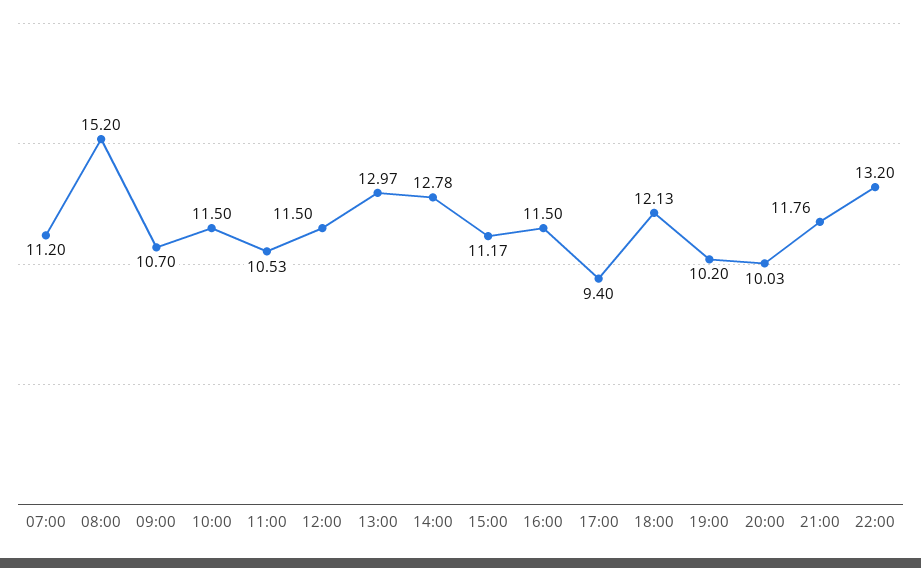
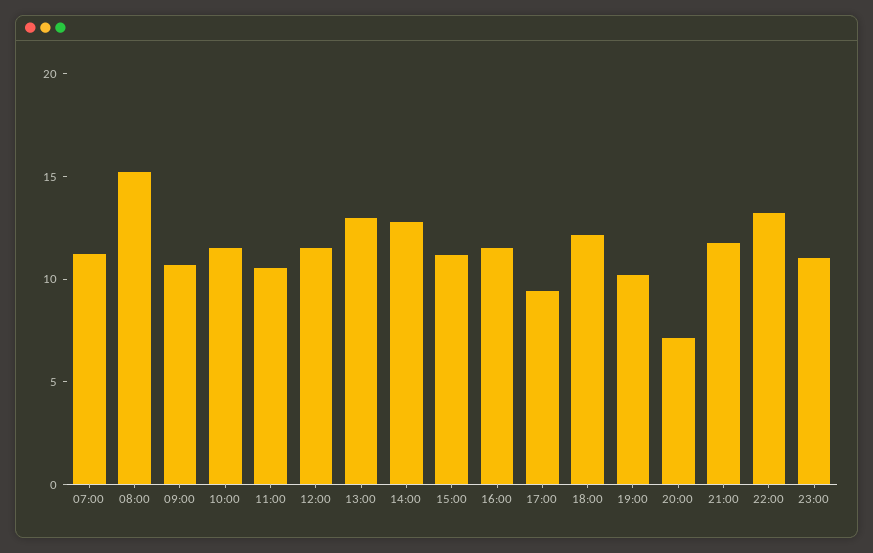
20:00: 10.03 -> 7
23:00: none -> 11

